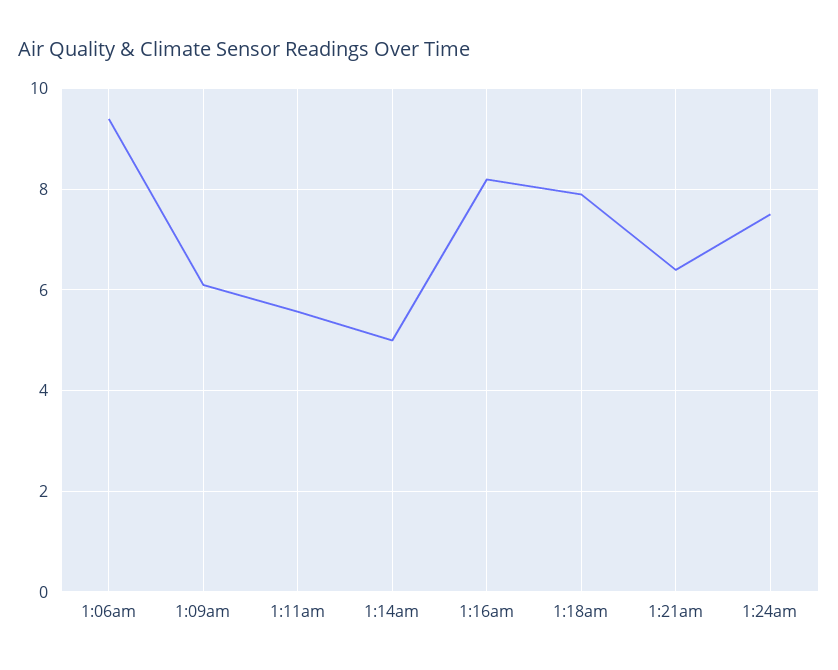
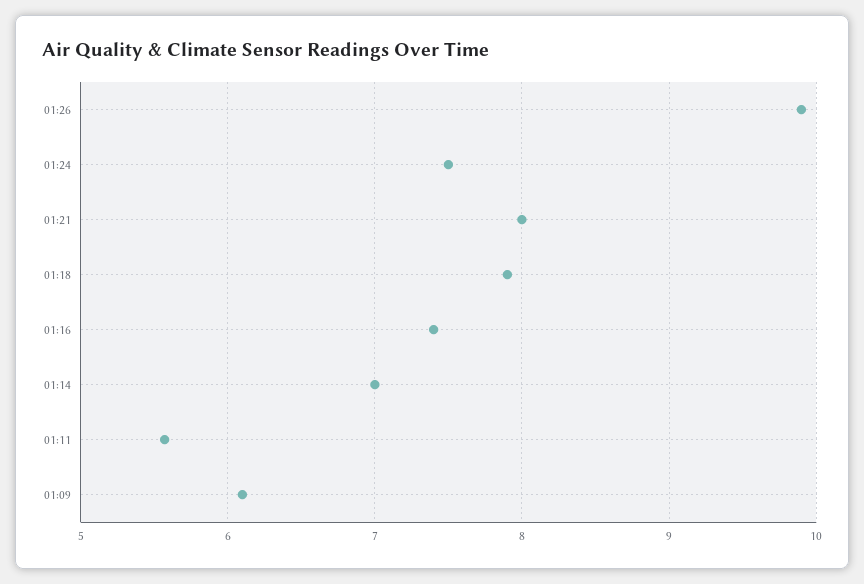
1:06am: 9.4 -> none
1:14am: 5 -> 7
1:16am: 8.2 -> 7.4
1:21am: 6.4 -> 8
01:26: none -> 9.9

